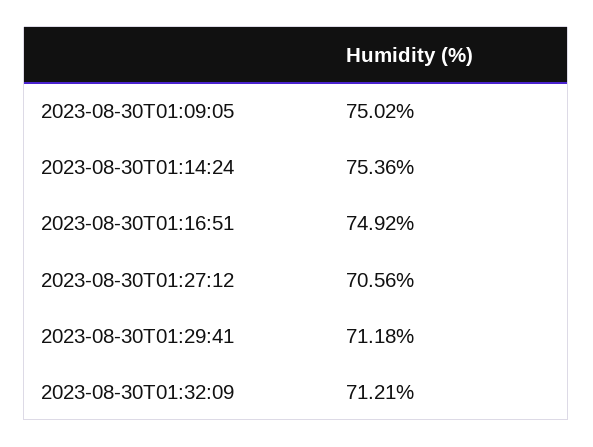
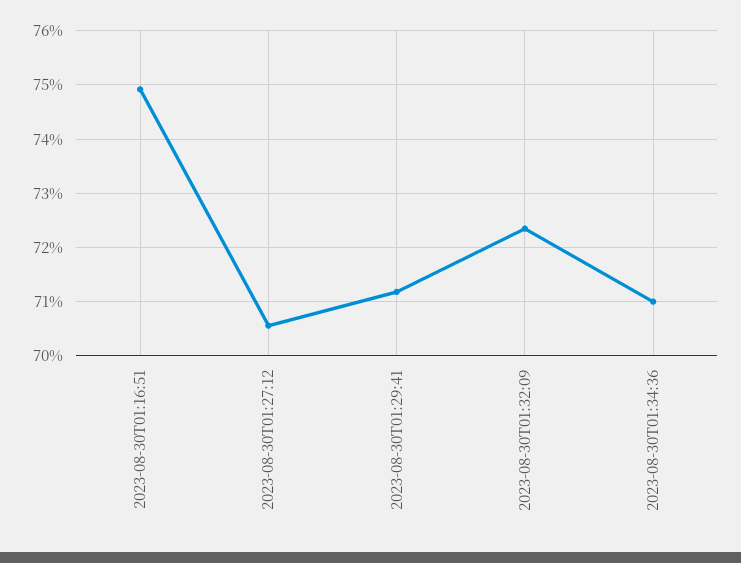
2023-08-30T01:09:05: 75.02 -> none
2023-08-30T01:14:24: 75.36 -> none
2023-08-30T01:32:09: 71.21 -> 72.4
2023-08-30T01:34:36: none -> 71

